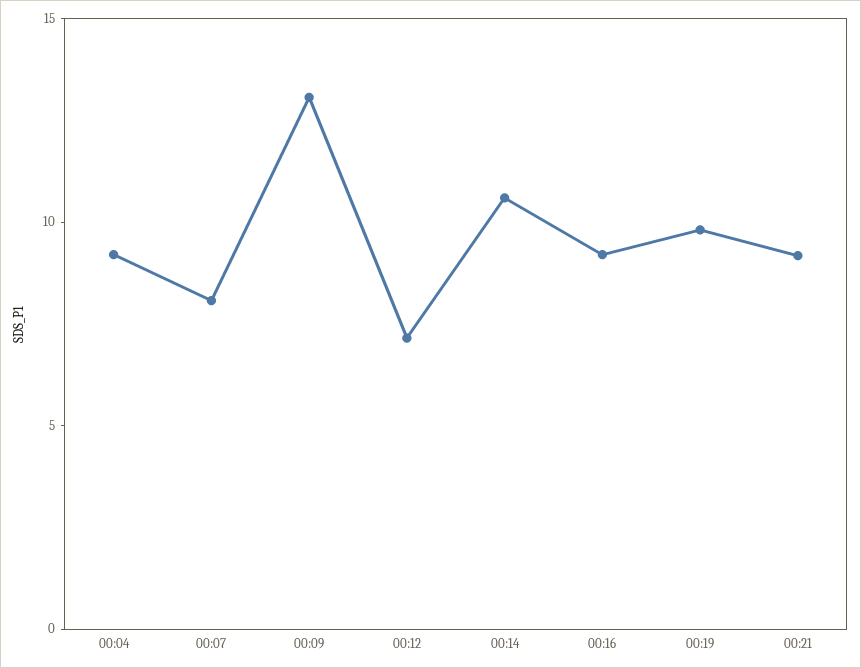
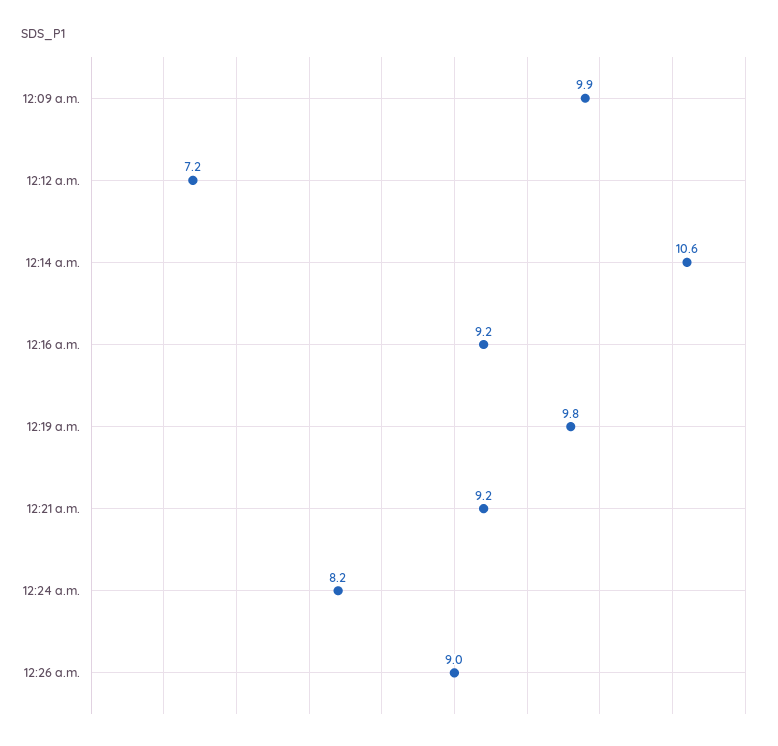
00:04: 9 -> none
00:07: 8 -> none
00:09: 13 -> 9.9
12:24 a.m.: none -> 8.2
12:26 a.m.: none -> 9

